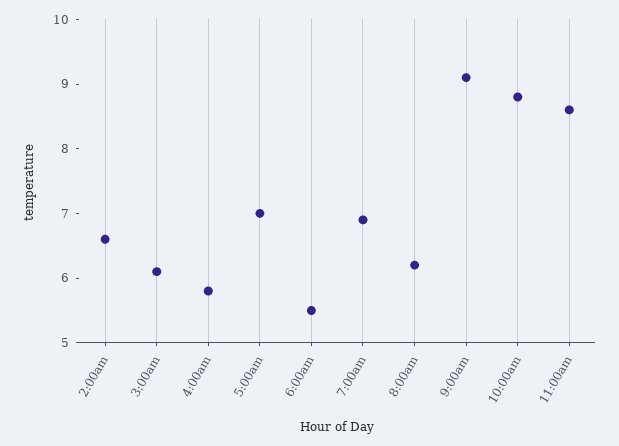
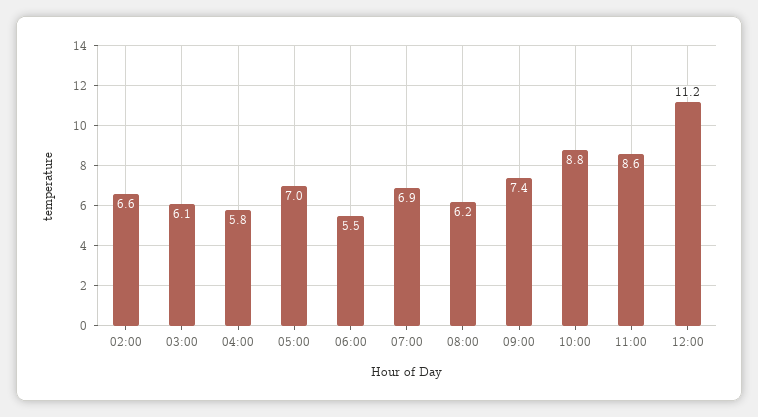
9:00am: 9 -> 7.4
12:00: none -> 11.2

